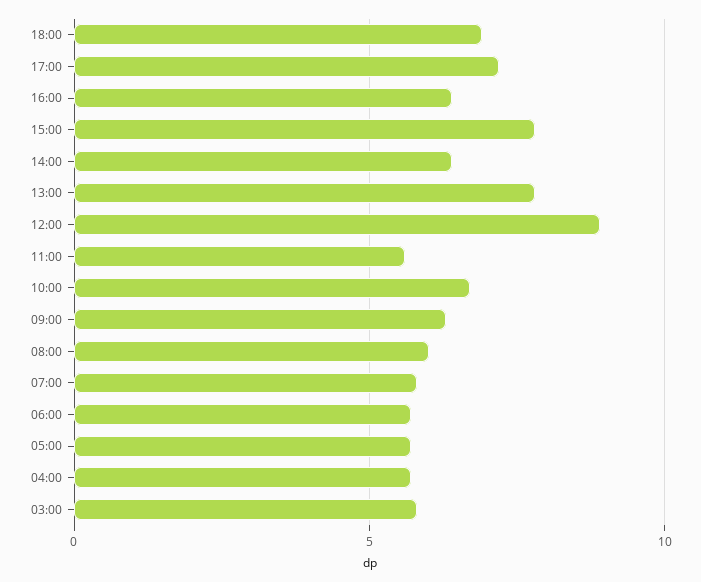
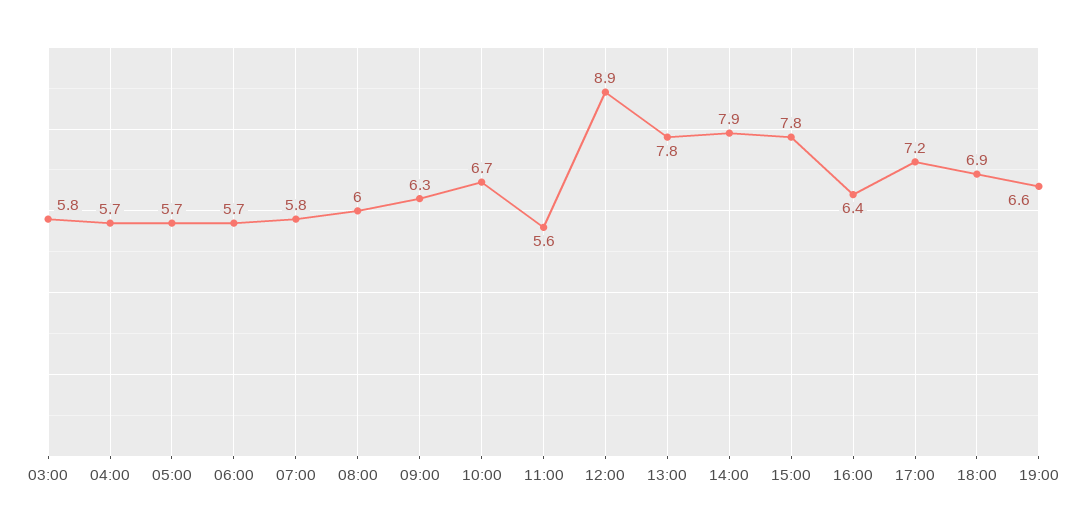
14:00: 6.5 -> 7.9
19:00: none -> 6.6

